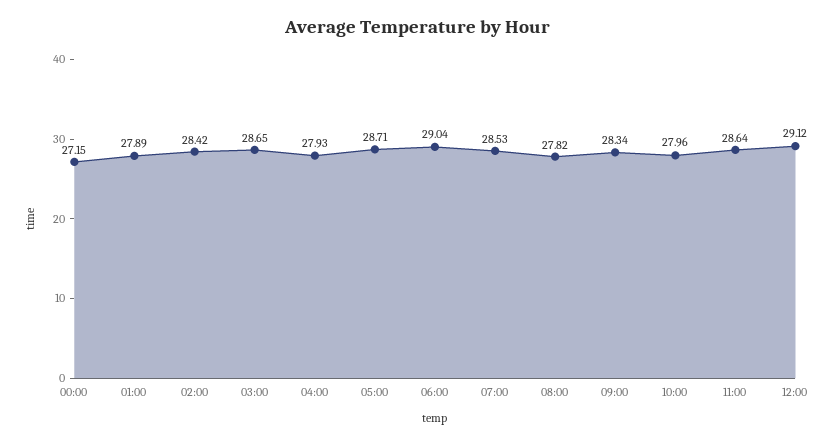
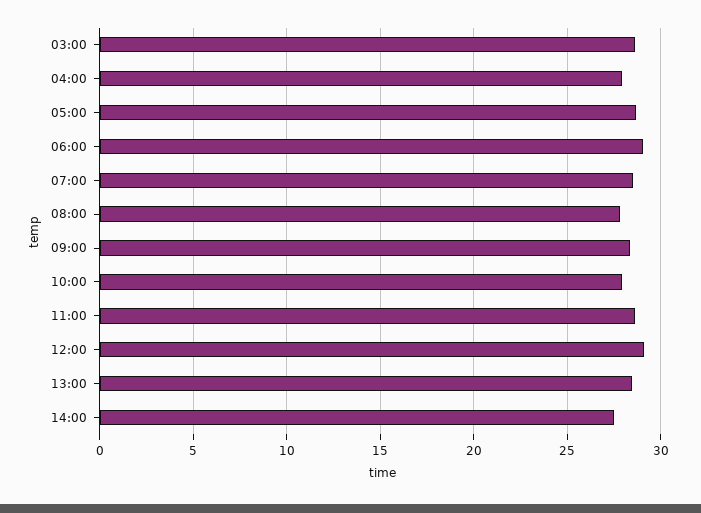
00:00: 27.15 -> none
01:00: 27.89 -> none
02:00: 28.42 -> none
13:00: none -> 28.5
14:00: none -> 27.5

